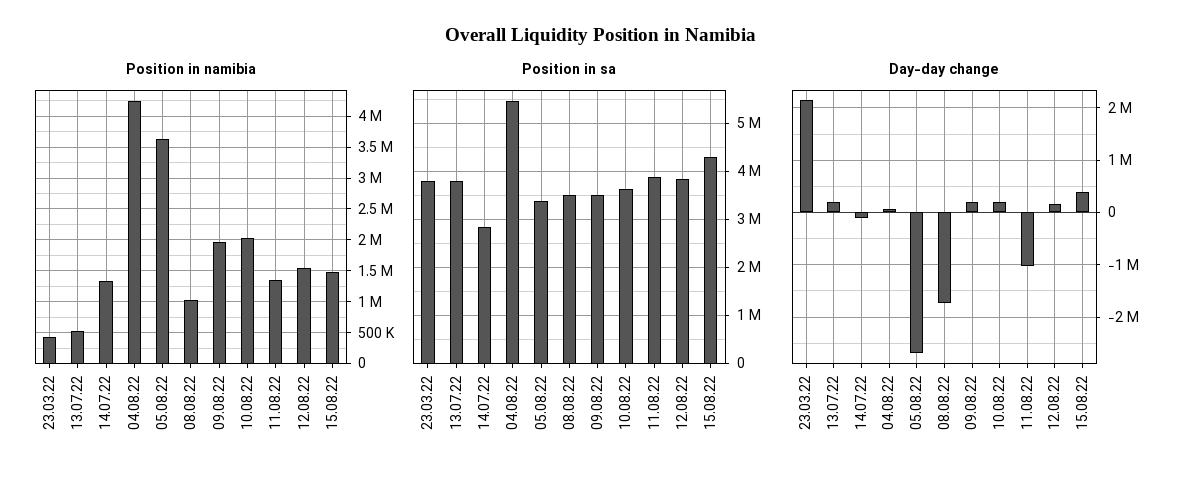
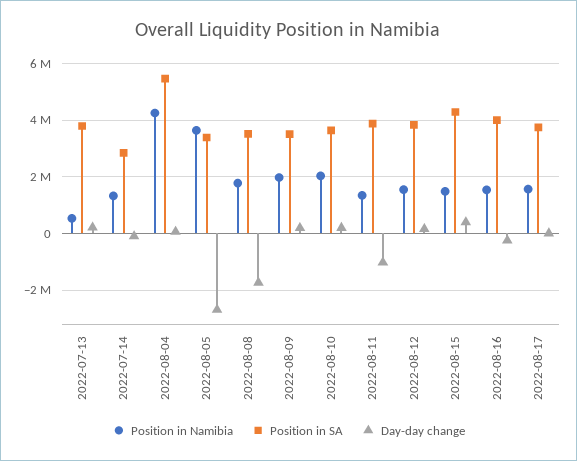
Position in namibia, 23.03.22: 400000 -> none
Position in namibia, 08.08.22: 1000000 -> 1750000
Position in sa, 23.03.22: 3800000 -> none
Day-day change, 23.03.22: 2200000 -> none
Position in namibia, 2022-08-16: none -> 1500000
Position in sa, 2022-08-16: none -> 4000000
Day-day change, 2022-08-16: none -> -250000
Position in namibia, 2022-08-17: none -> 1500000
Position in sa, 2022-08-17: none -> 3750000
Day-day change, 2022-08-17: none -> 0

